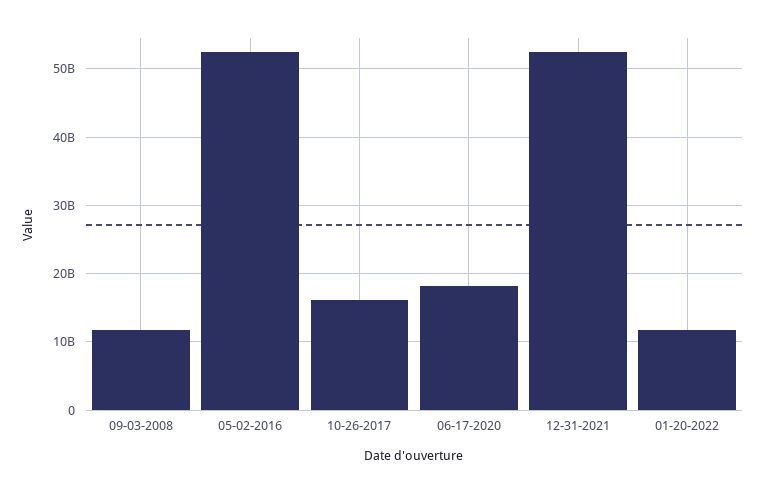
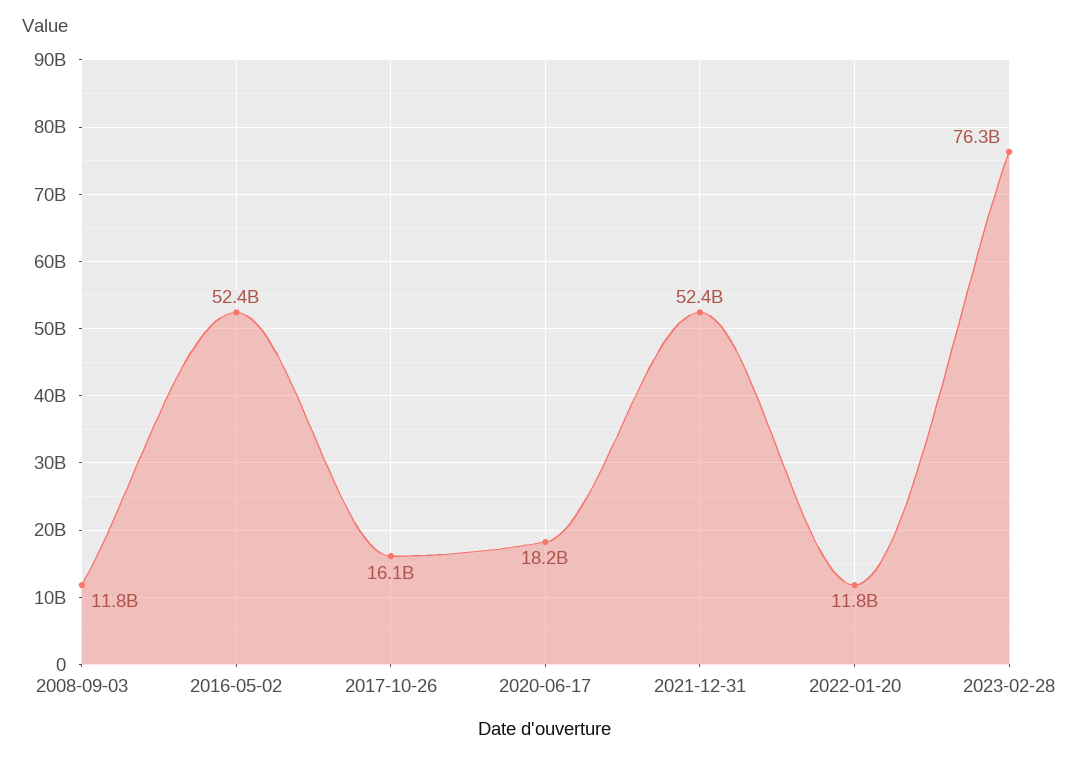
2023-02-28: none -> 76300000000

